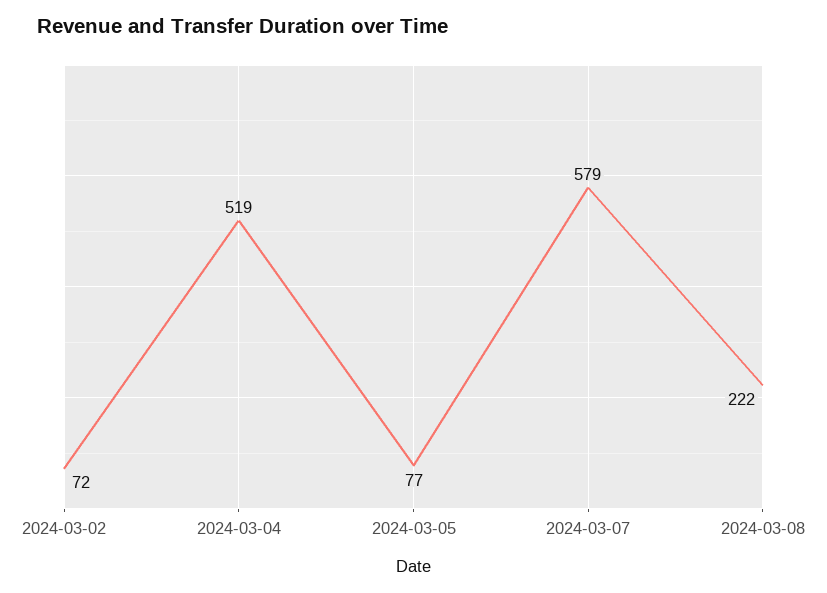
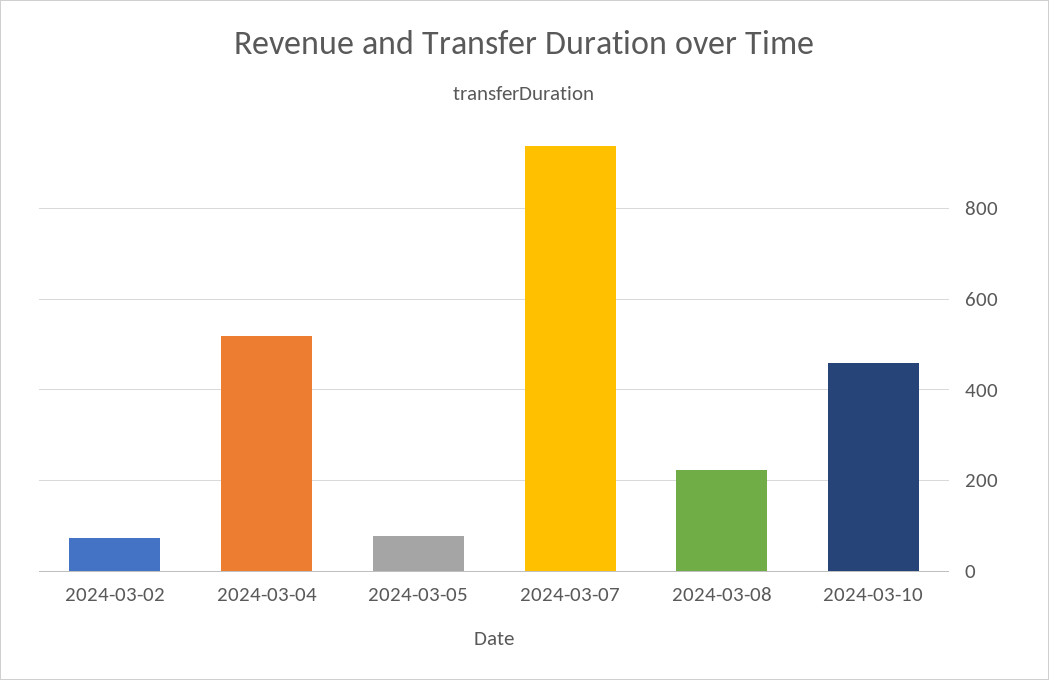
2024-03-07: 579 -> 940
2024-03-10: none -> 460

